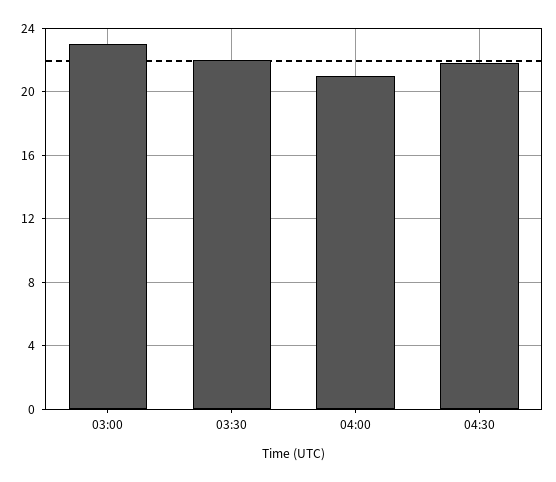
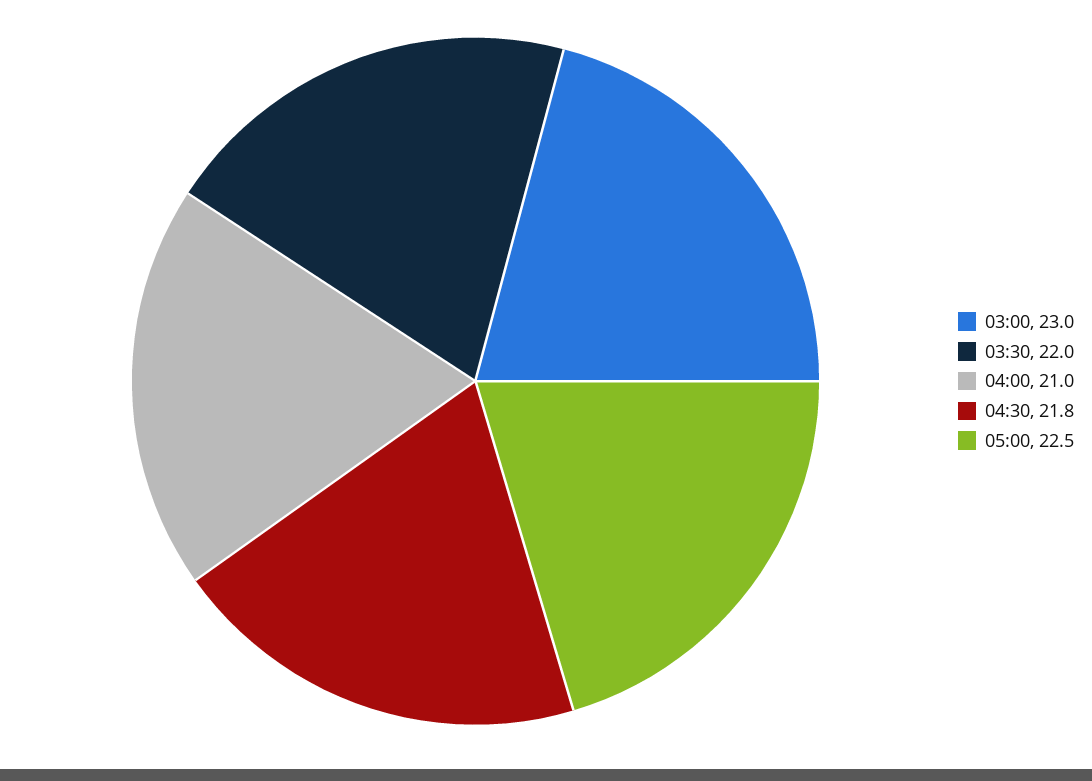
05:00: none -> 22.5

